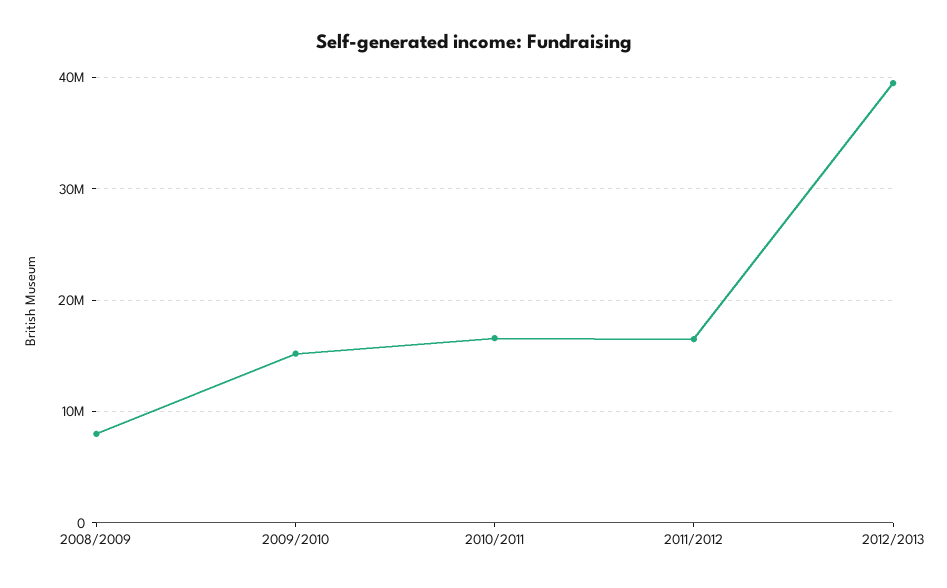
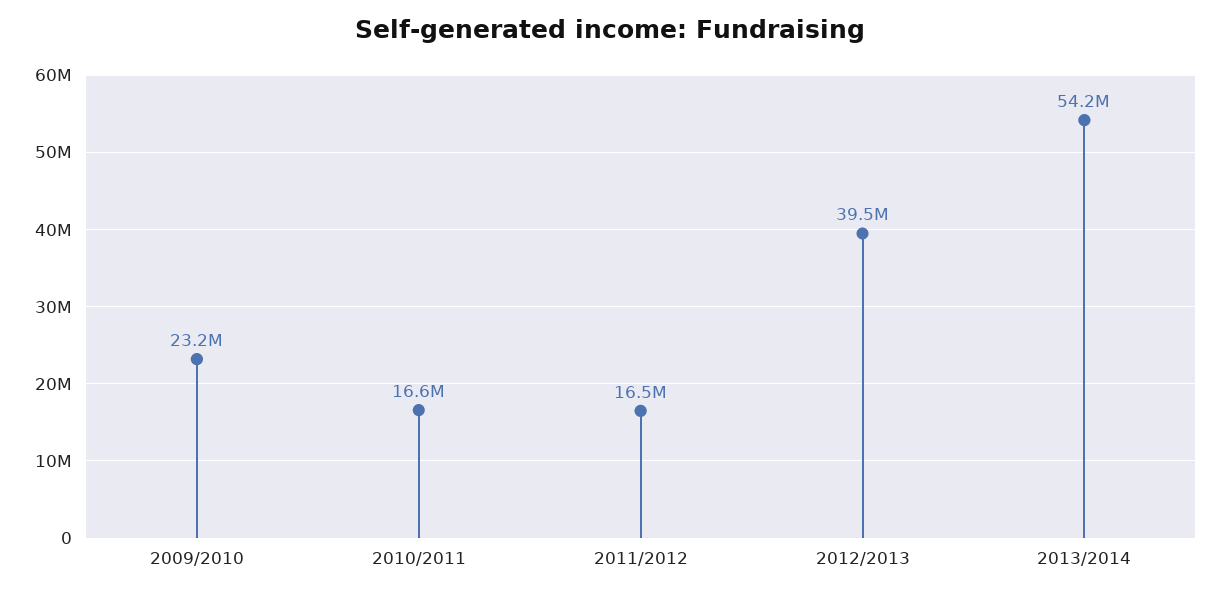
2008/2009: 8000000 -> none
2009/2010: 15000000 -> 23200000
2013/2014: none -> 54200000

